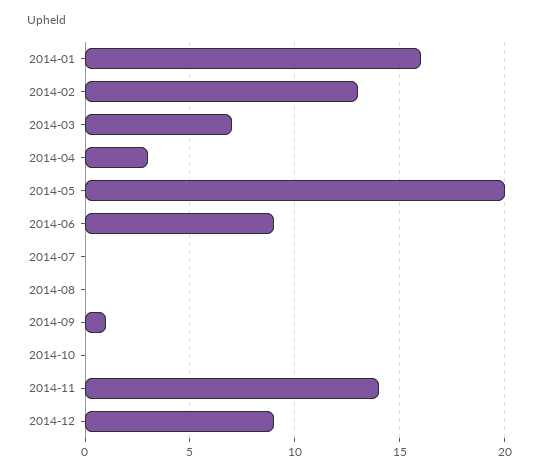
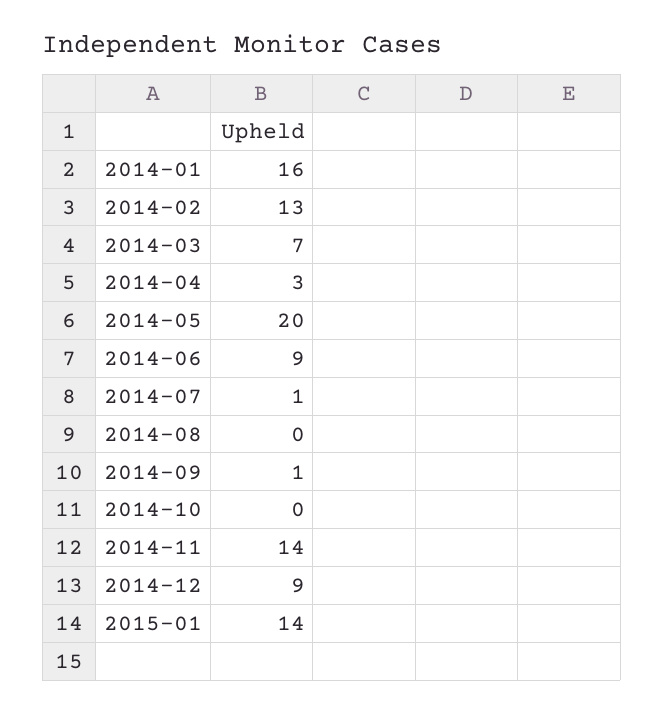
2014-07: 0 -> 1
2015-01: none -> 14

